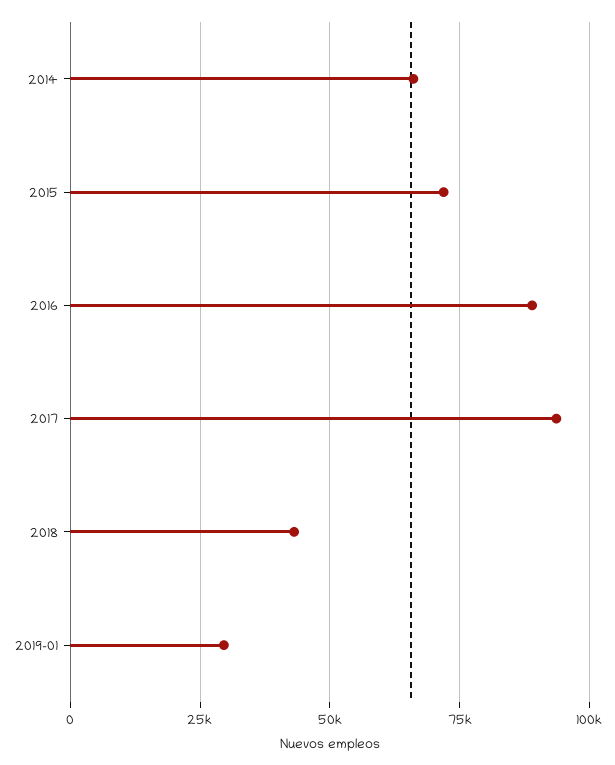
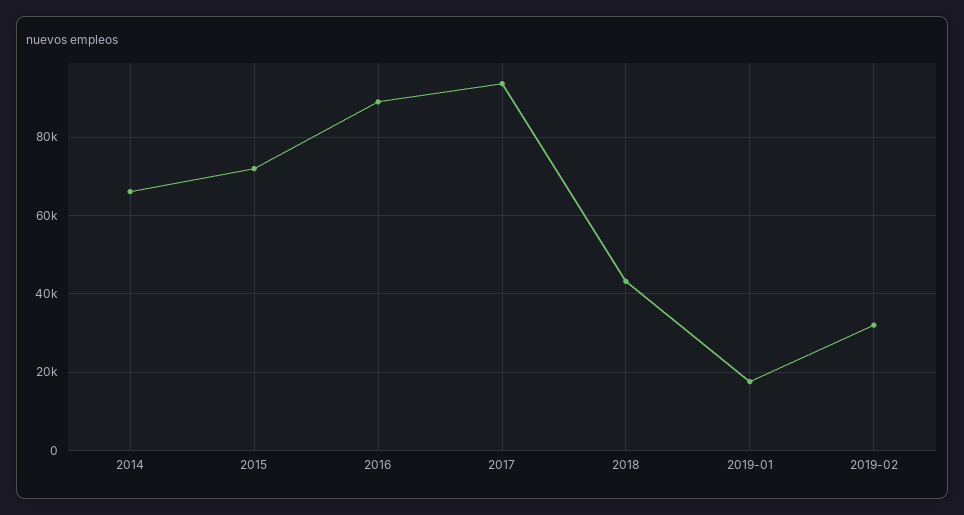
2019-01: 30000 -> 18000
2019-02: none -> 32000

